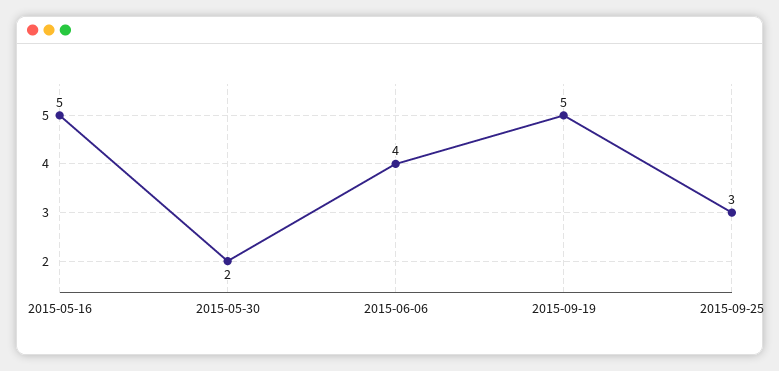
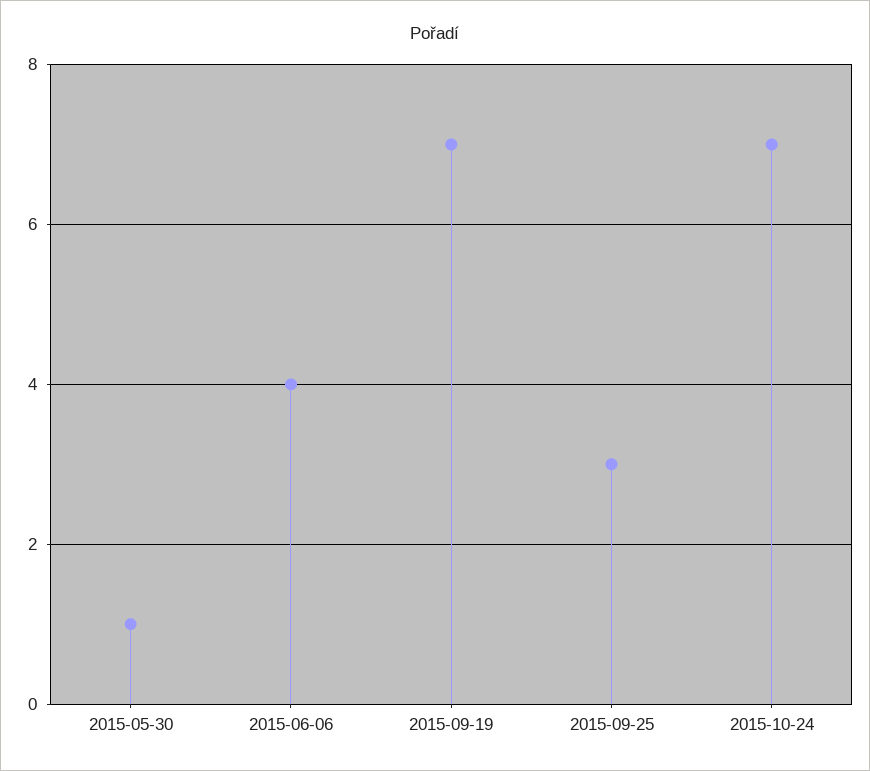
2015-05-16: 5 -> none
2015-05-30: 2 -> 1
2015-09-19: 5 -> 7
2015-10-24: none -> 7

